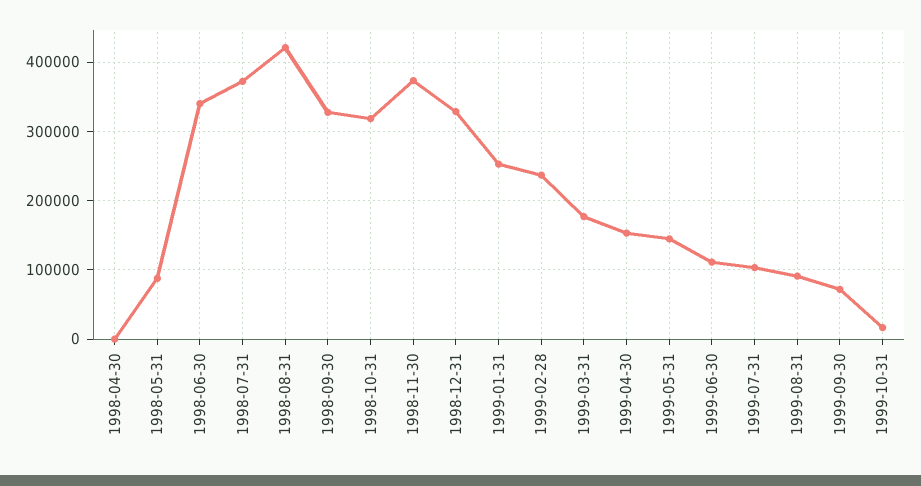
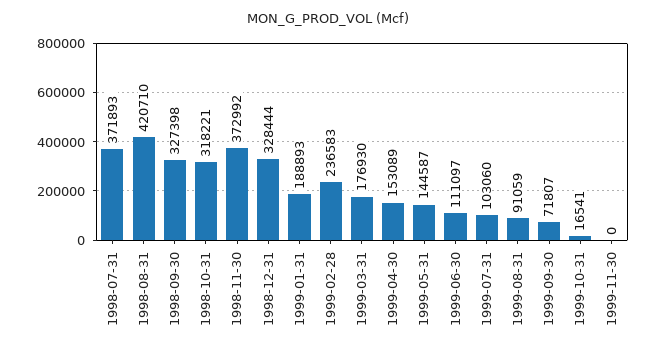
1998-04-30: 0 -> none
1998-05-31: 90000 -> none
1998-06-30: 340000 -> none
1999-01-31: 250000 -> 188893
1999-11-30: none -> 0

